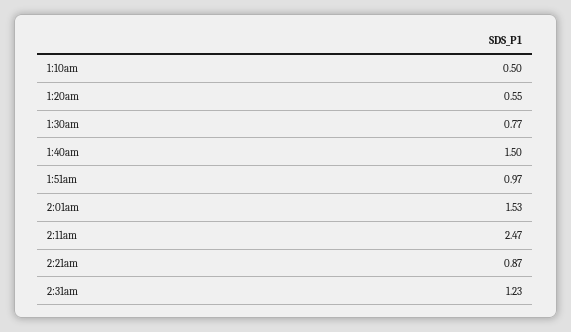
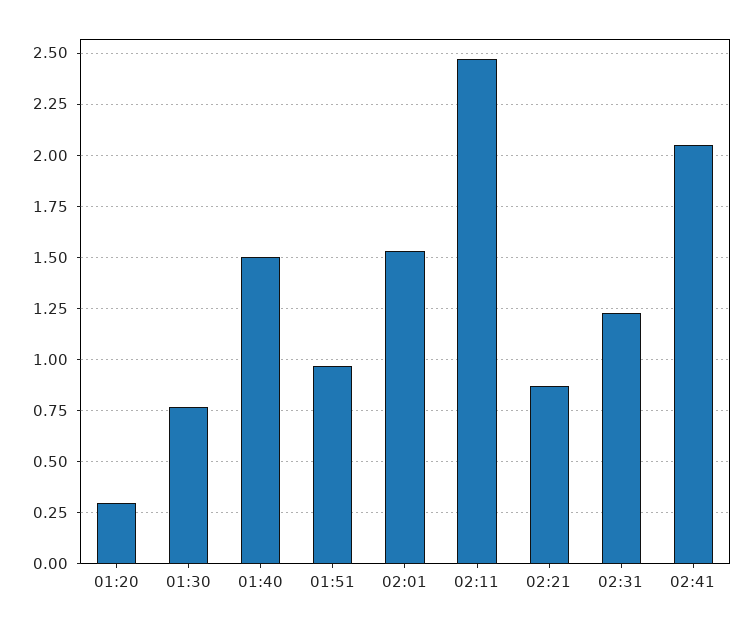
1:10am: 0.5 -> none
1:20am: 0.55 -> 0.3
02:41: none -> 2.05

